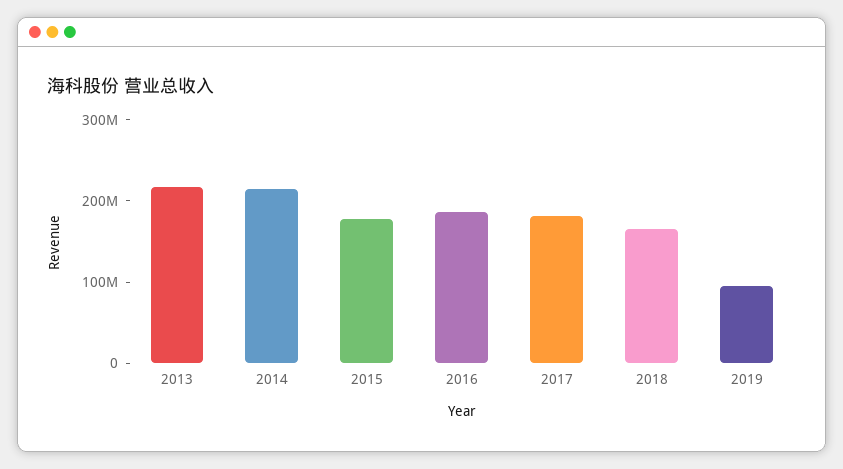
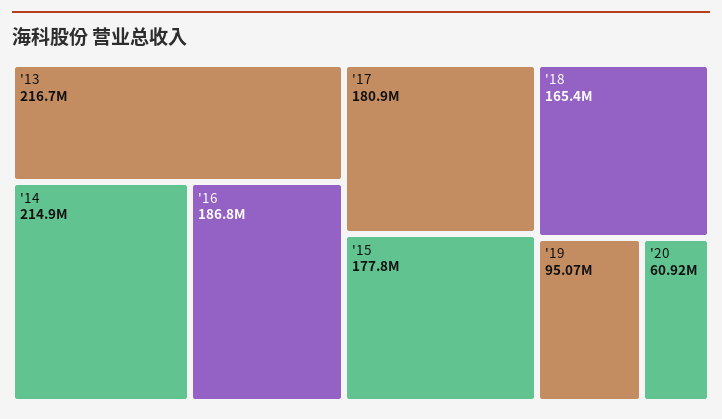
'20: none -> 60920000

